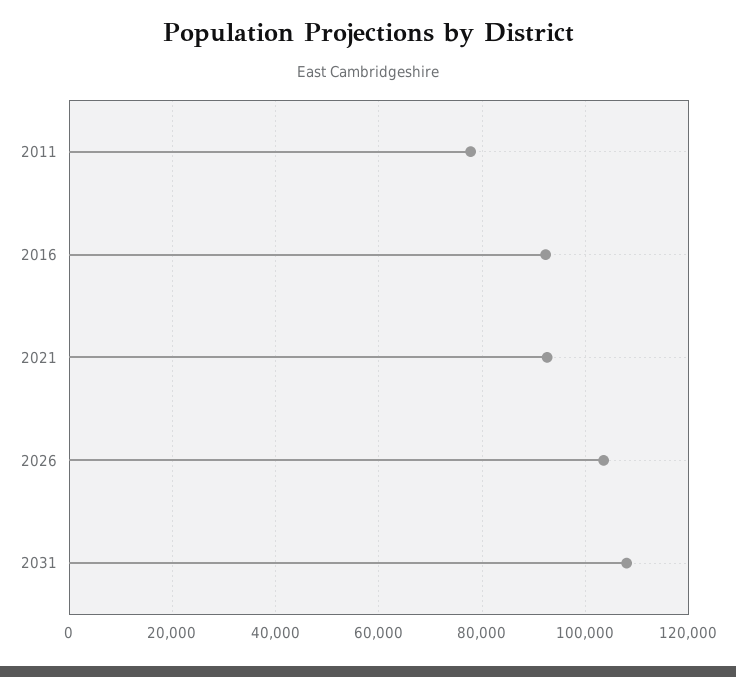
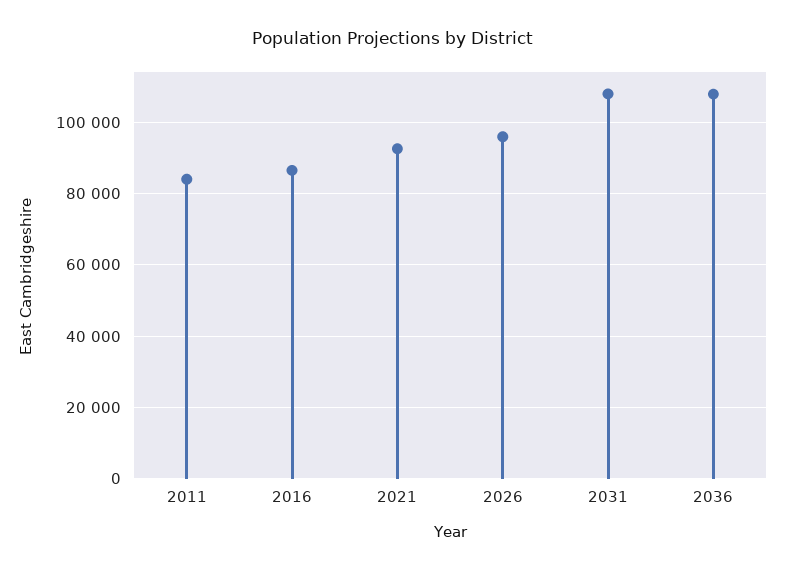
2011: 78000 -> 84000
2016: 92000 -> 86000
2026: 104000 -> 96000
2036: none -> 108000

